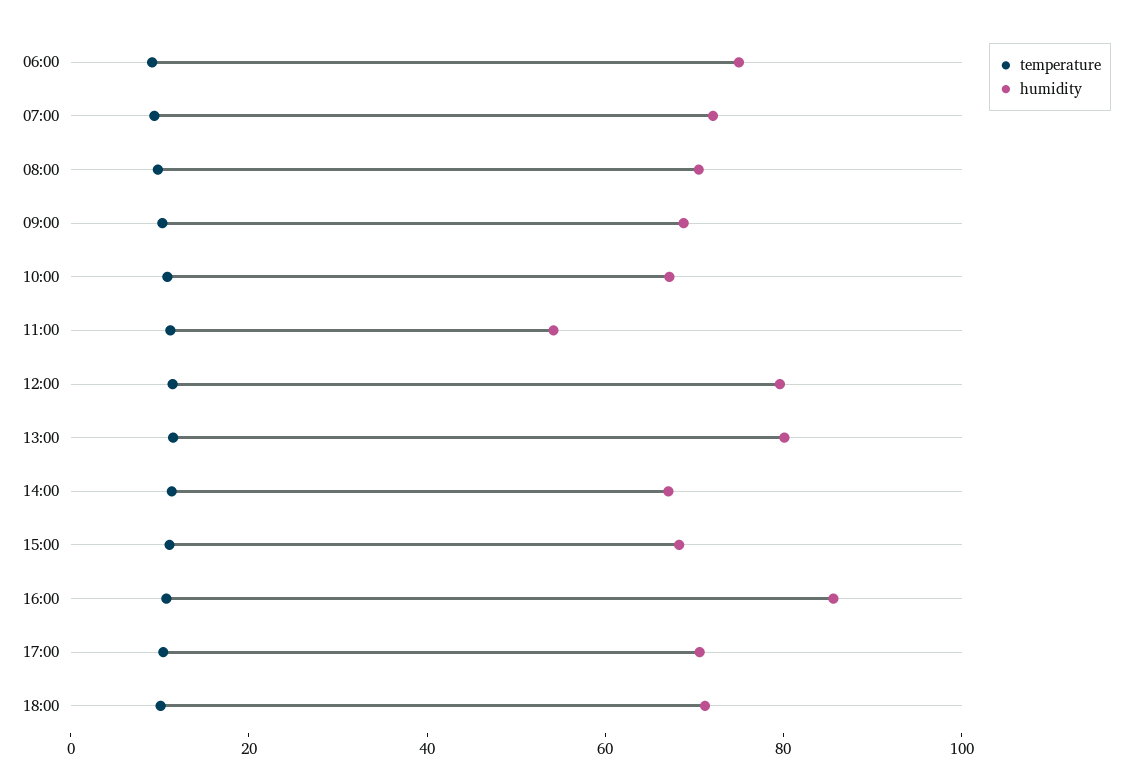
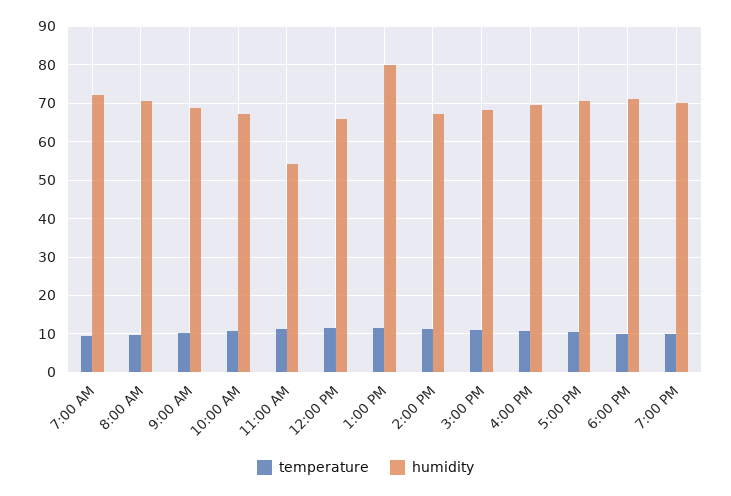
temperature, 06:00: 10 -> none
humidity, 06:00: 75 -> none
humidity, 12:00: 80 -> 66
humidity, 16:00: 85 -> 70
temperature, 7:00 PM: none -> 10
humidity, 7:00 PM: none -> 70

